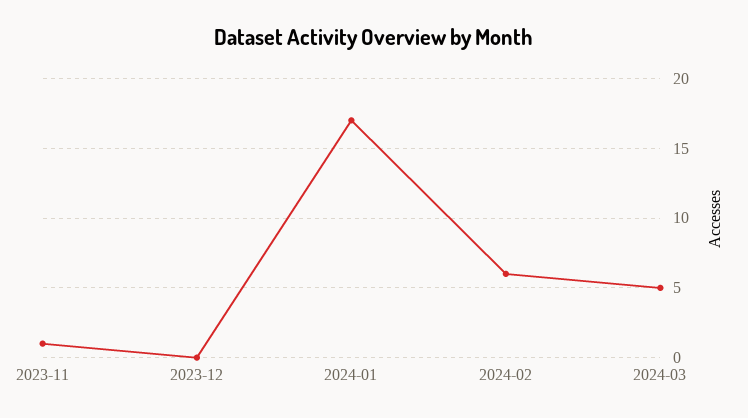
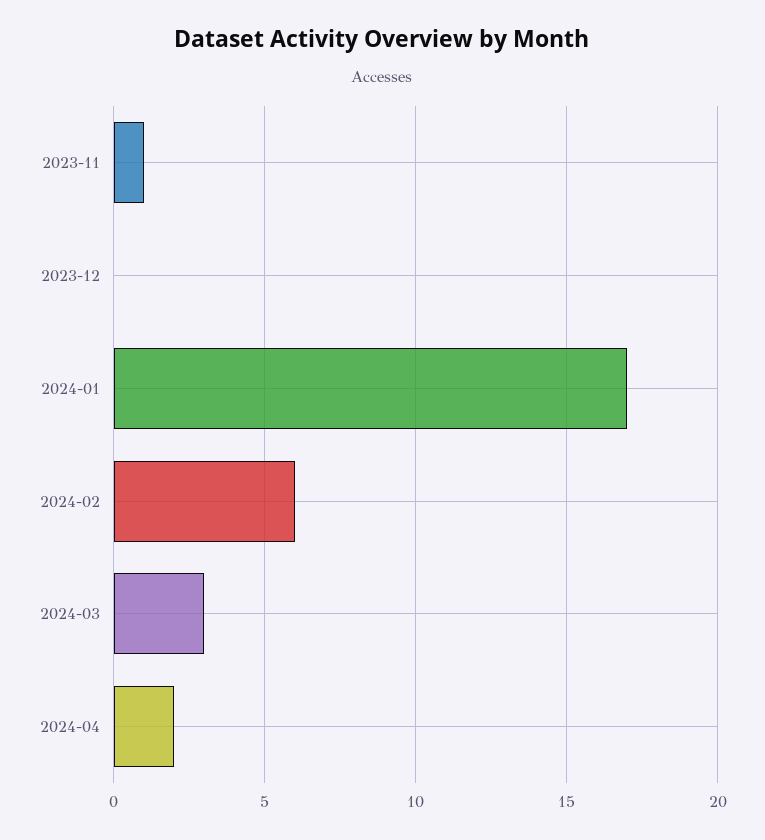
2024-03: 5 -> 3
2024-04: none -> 2

